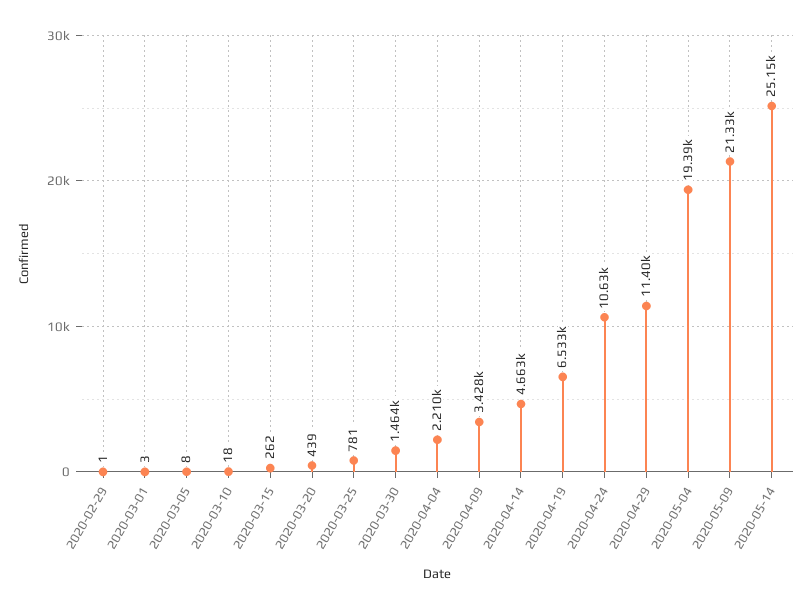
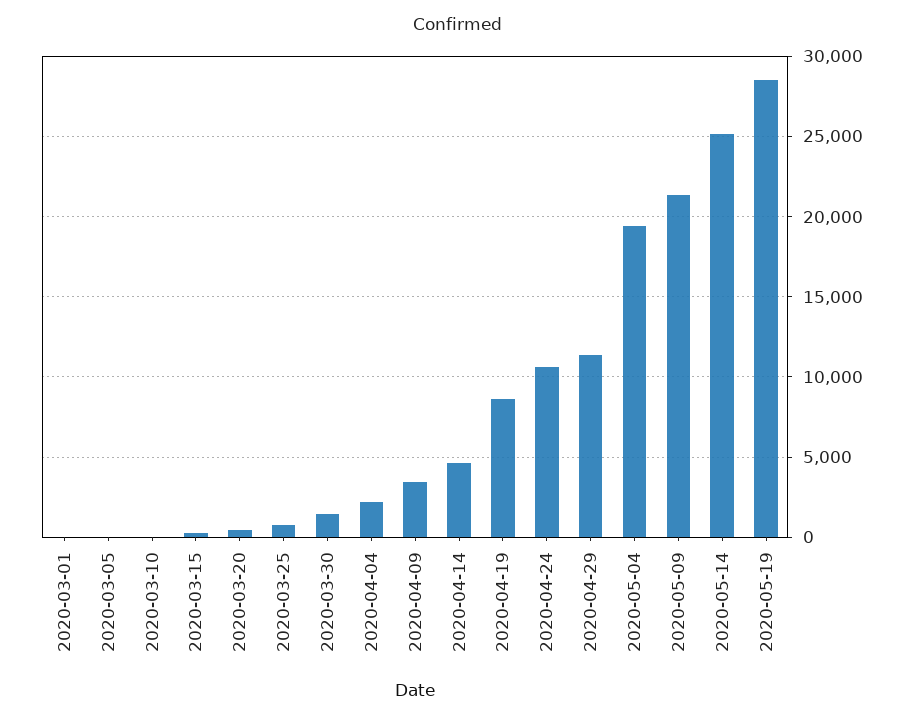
2020-02-29: 1 -> none
2020-04-19: 6533 -> 8500
2020-05-19: none -> 28500

